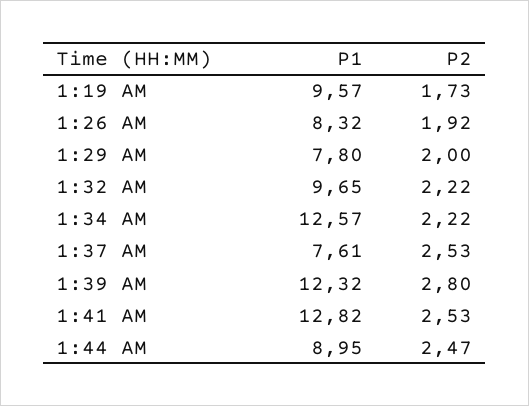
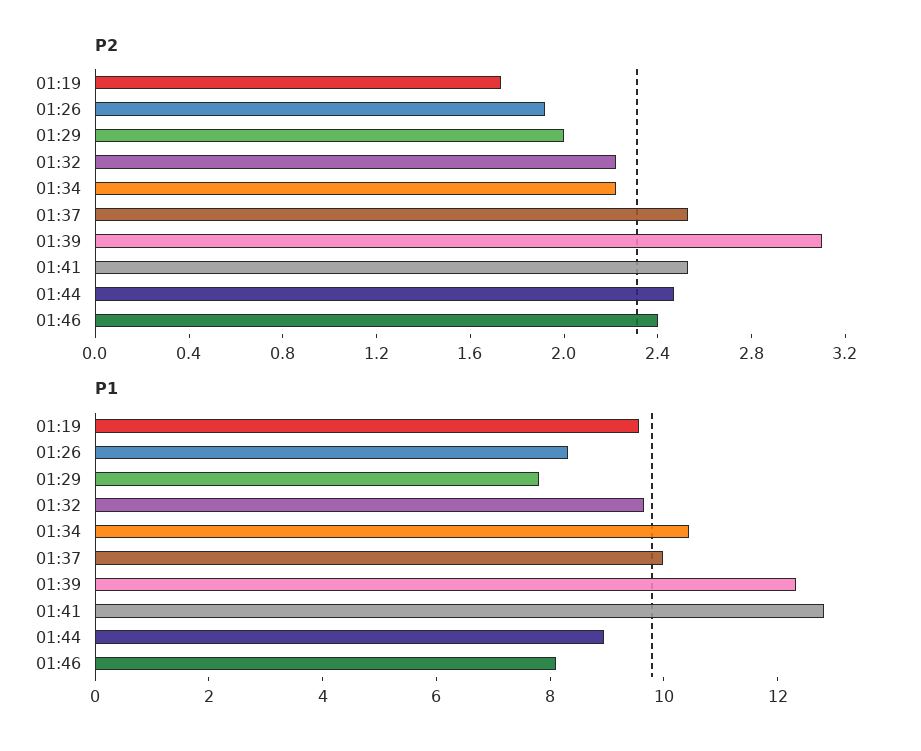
P1, 1:34 AM: 12.57 -> 10.5
P1, 1:37 AM: 7.61 -> 10
P2, 1:39 AM: 2.8 -> 3.1
P2, 01:46: none -> 2.4
P1, 01:46: none -> 8

